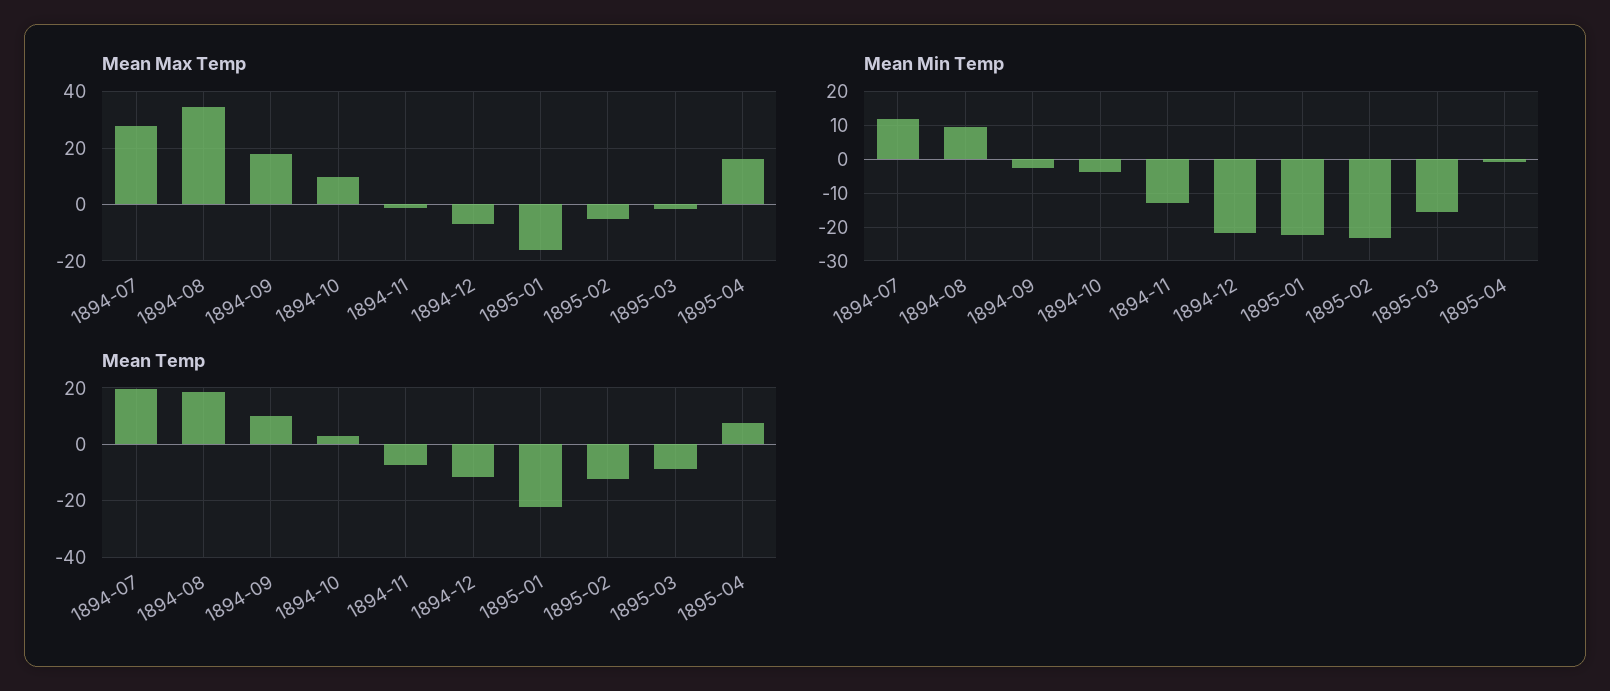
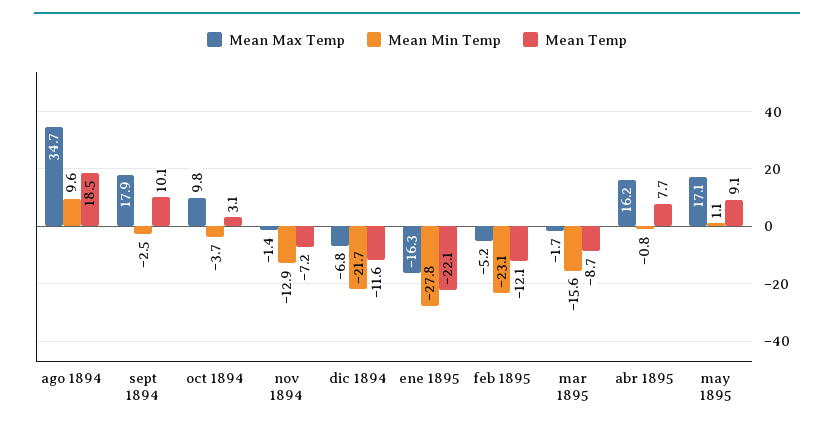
Mean Max Temp, 1894-07: 27.5 -> none
Mean Min Temp, 1894-07: 12 -> none
Mean Min Temp, 1895-01: -22 -> -27.8
Mean Temp, 1894-07: 20 -> none
Mean Max Temp, may 1895: none -> 17.1
Mean Min Temp, may 1895: none -> 1.1
Mean Temp, may 1895: none -> 9.1

